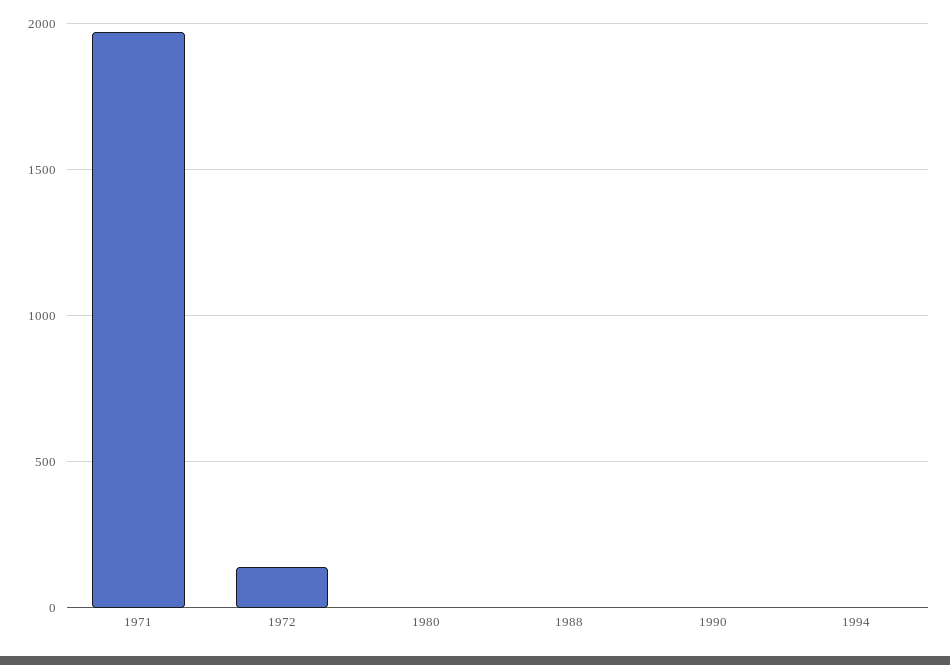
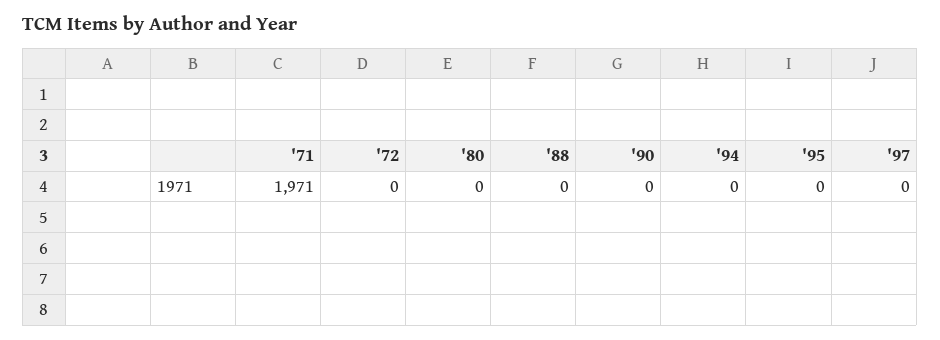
1972: 150 -> 0
'95: none -> 0
'97: none -> 0

